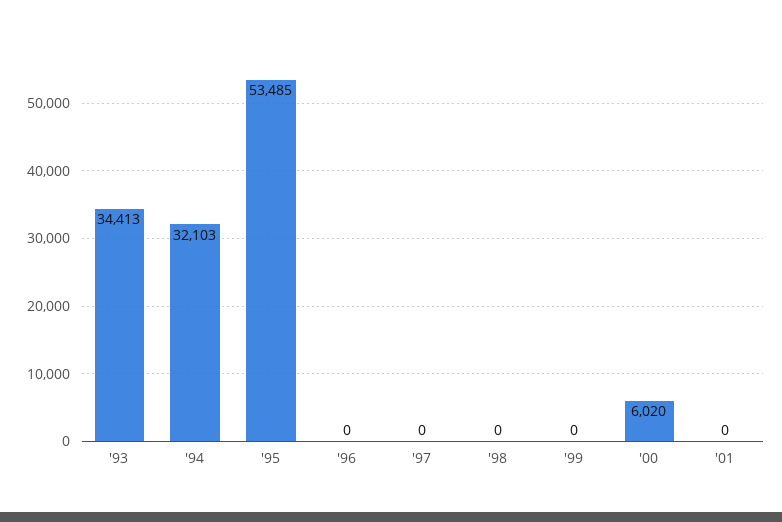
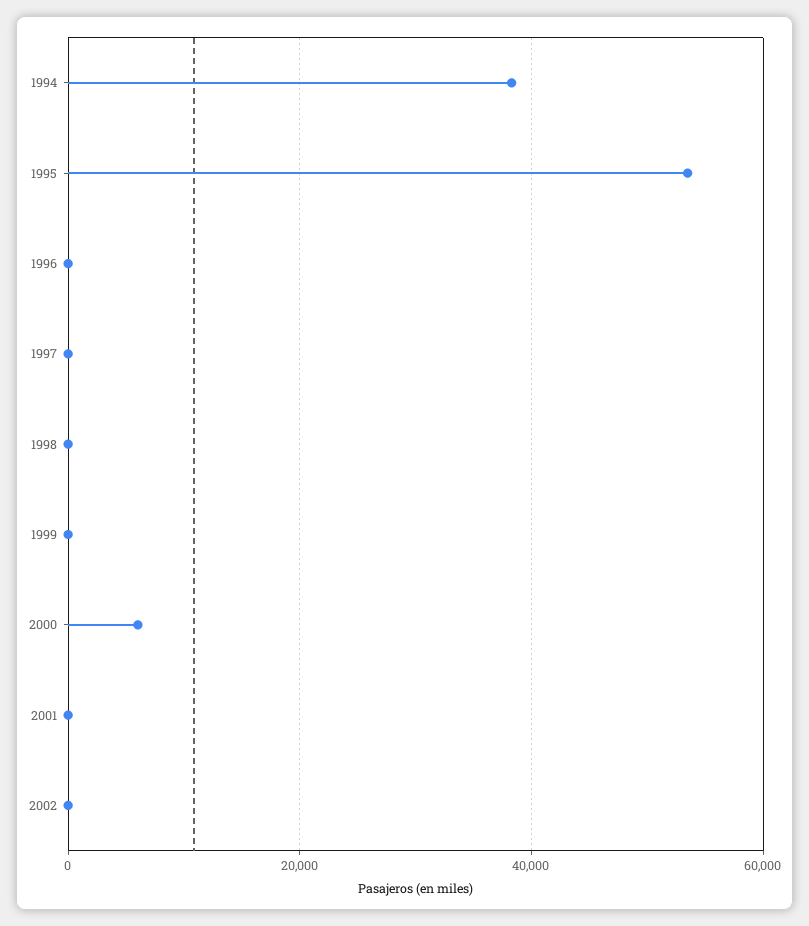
'93: 34413 -> none
'94: 32103 -> 38000
2002: none -> 0

